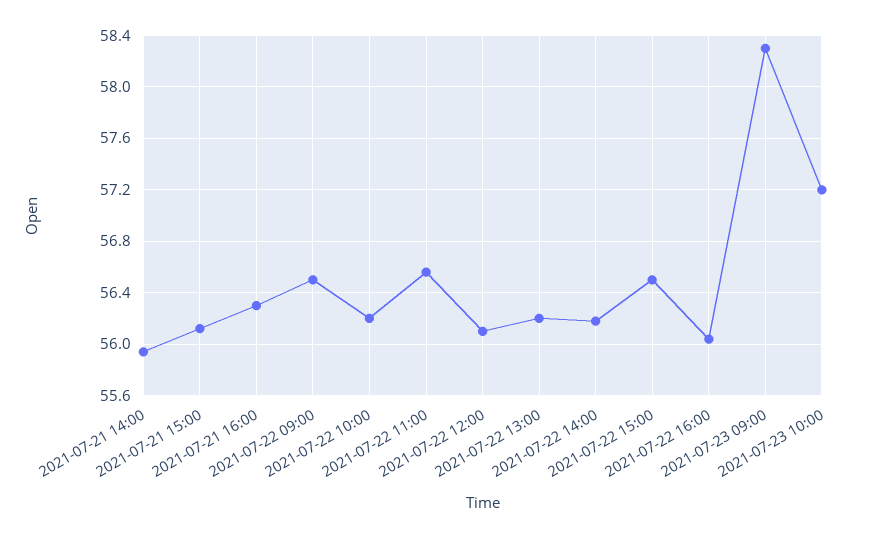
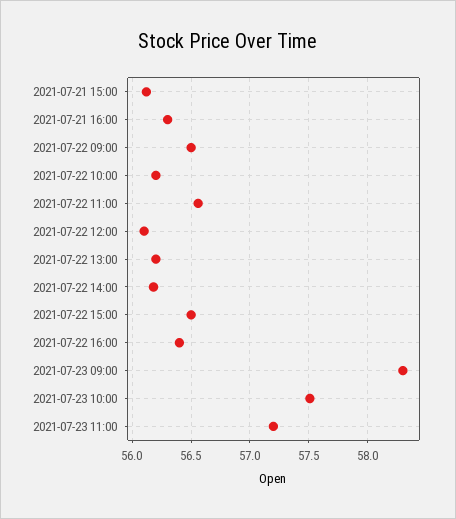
2021-07-21 14:00: 55.95 -> none
2021-07-22 16:00: 56.05 -> 56.4
2021-07-23 10:00: 57.2 -> 57.5
2021-07-23 11:00: none -> 57.2

